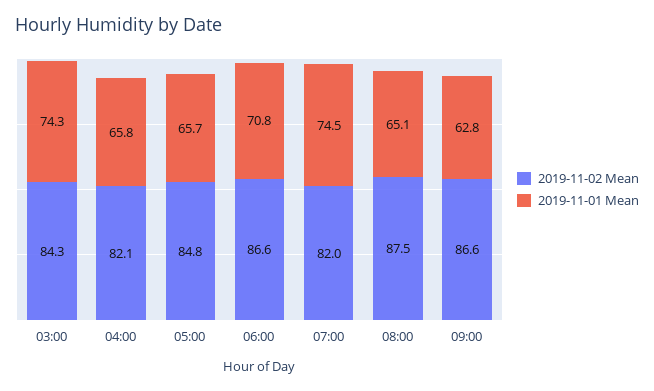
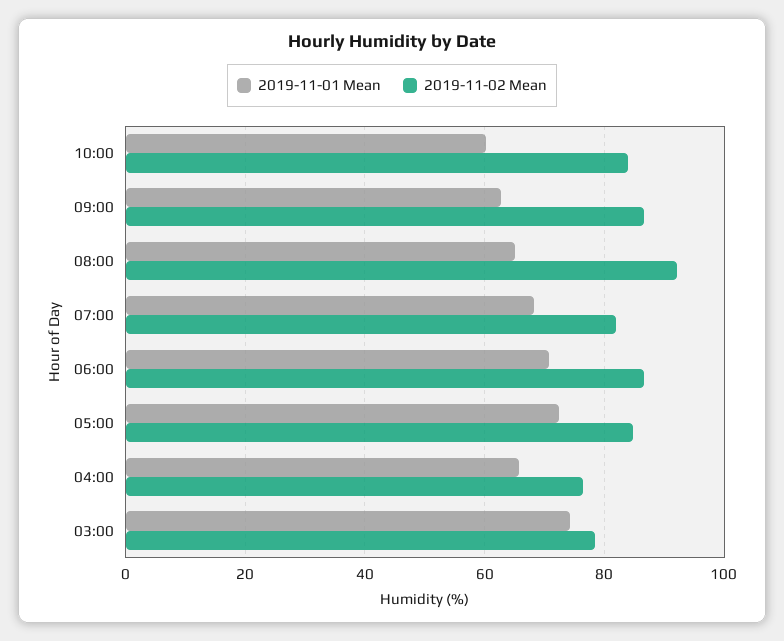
2019-11-02 Mean, 03:00: 84.3 -> 78
2019-11-02 Mean, 04:00: 82.1 -> 76
2019-11-01 Mean, 05:00: 65.7 -> 72
2019-11-01 Mean, 07:00: 74.5 -> 68
2019-11-02 Mean, 08:00: 87.5 -> 92
2019-11-01 Mean, 10:00: none -> 60
2019-11-02 Mean, 10:00: none -> 84

